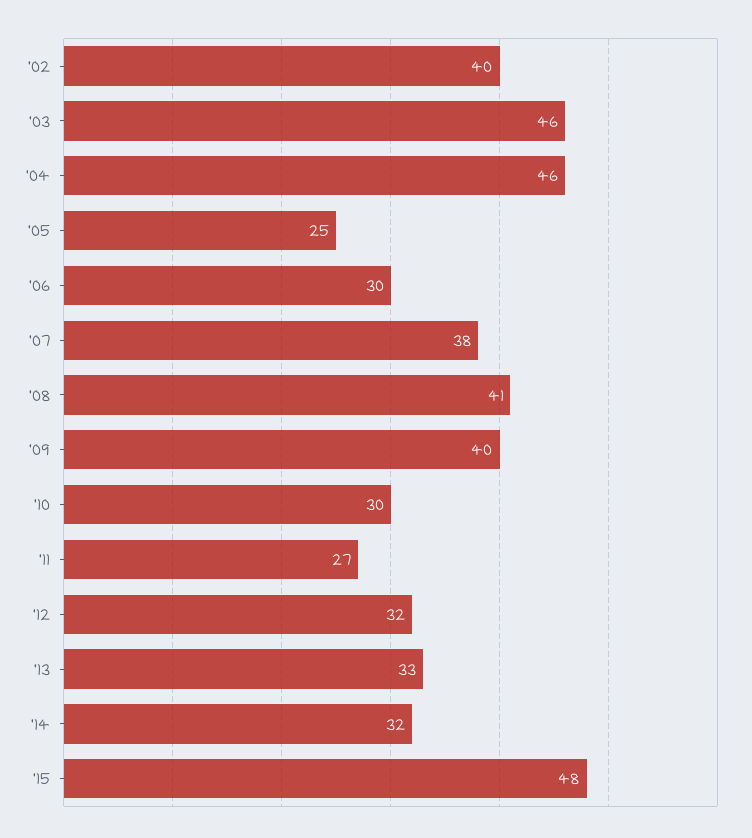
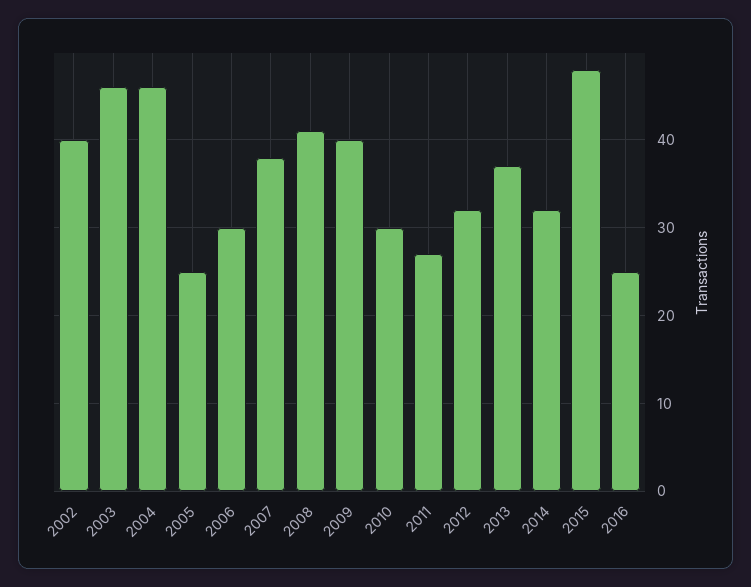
'13: 33 -> 37
2016: none -> 25

